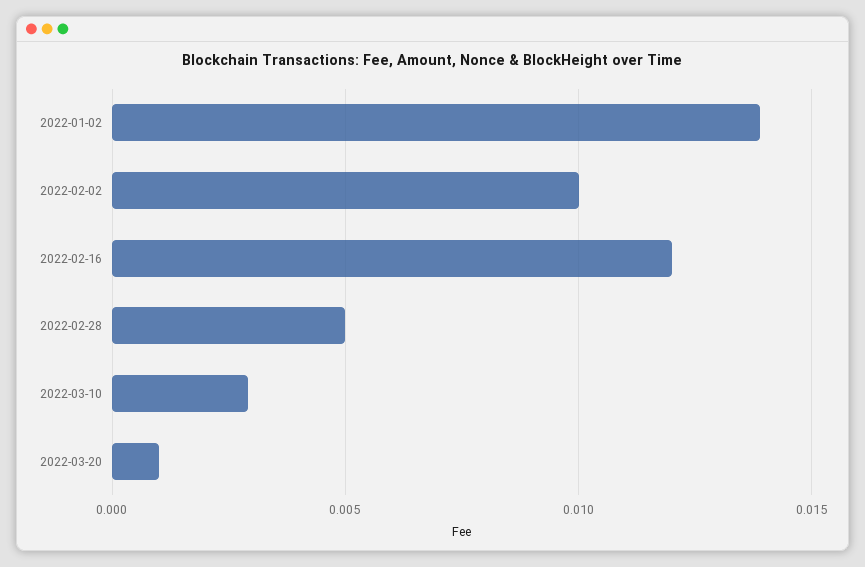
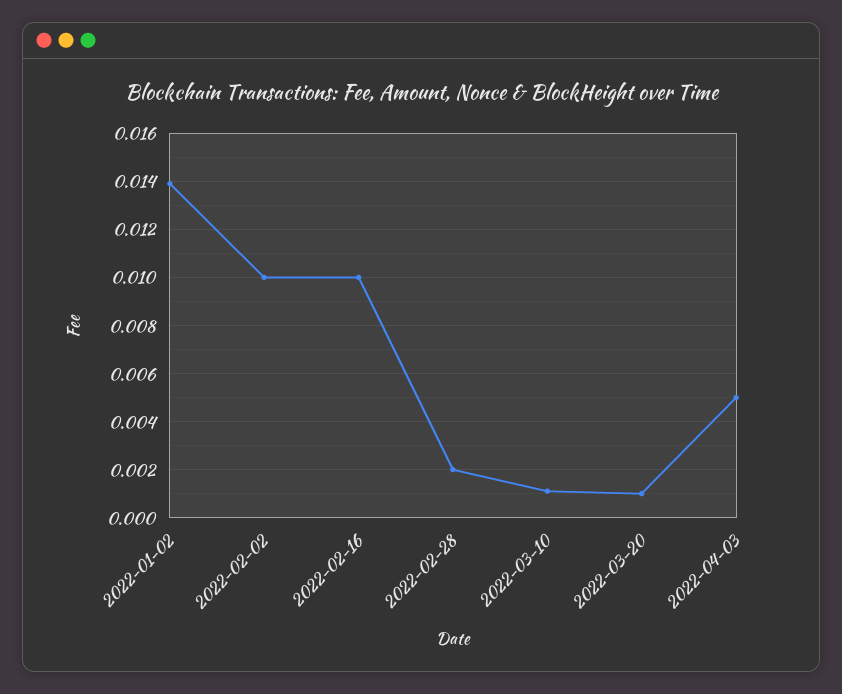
2022-02-16: 0.012 -> 0.01
2022-02-28: 0.005 -> 0.002
2022-03-10: 0.003 -> 0.001
2022-04-03: none -> 0.005

